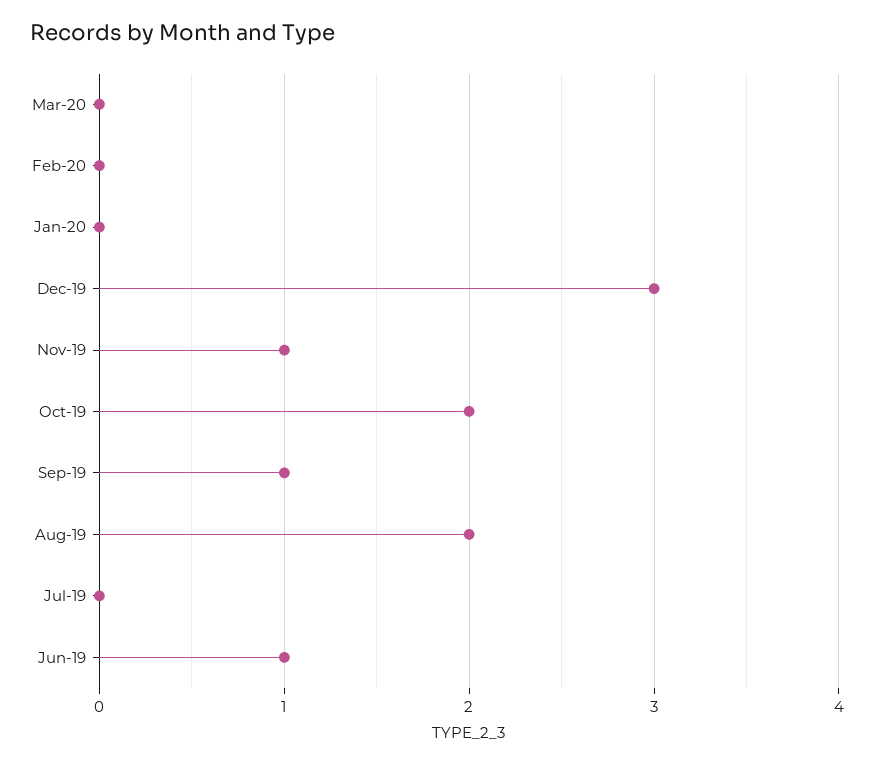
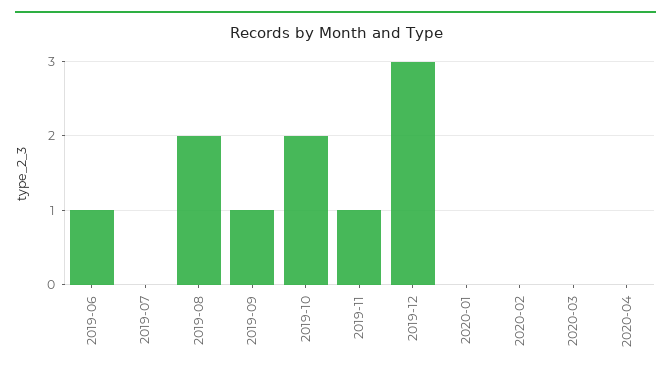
2020-04: none -> 0

